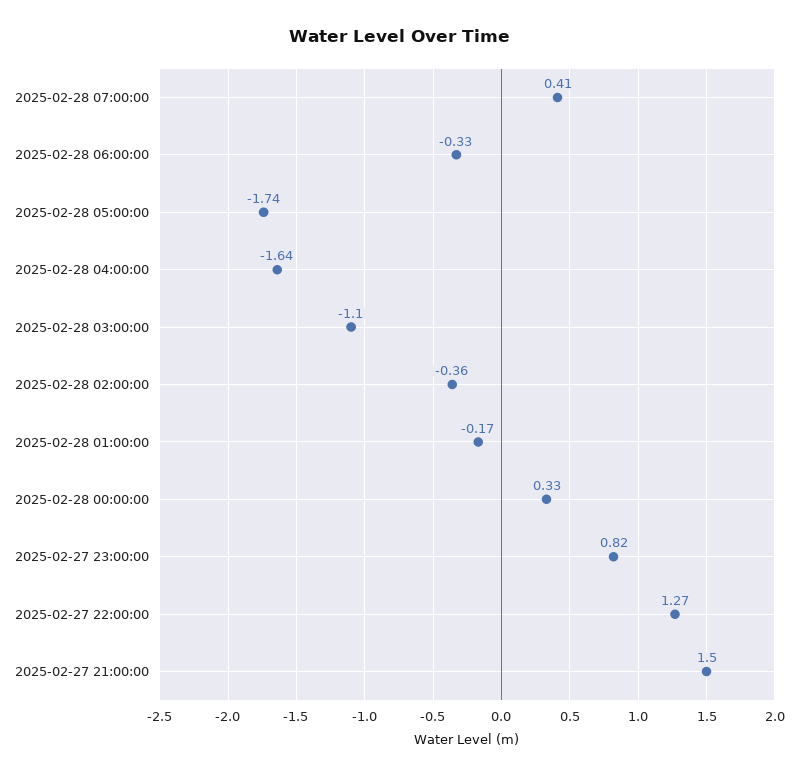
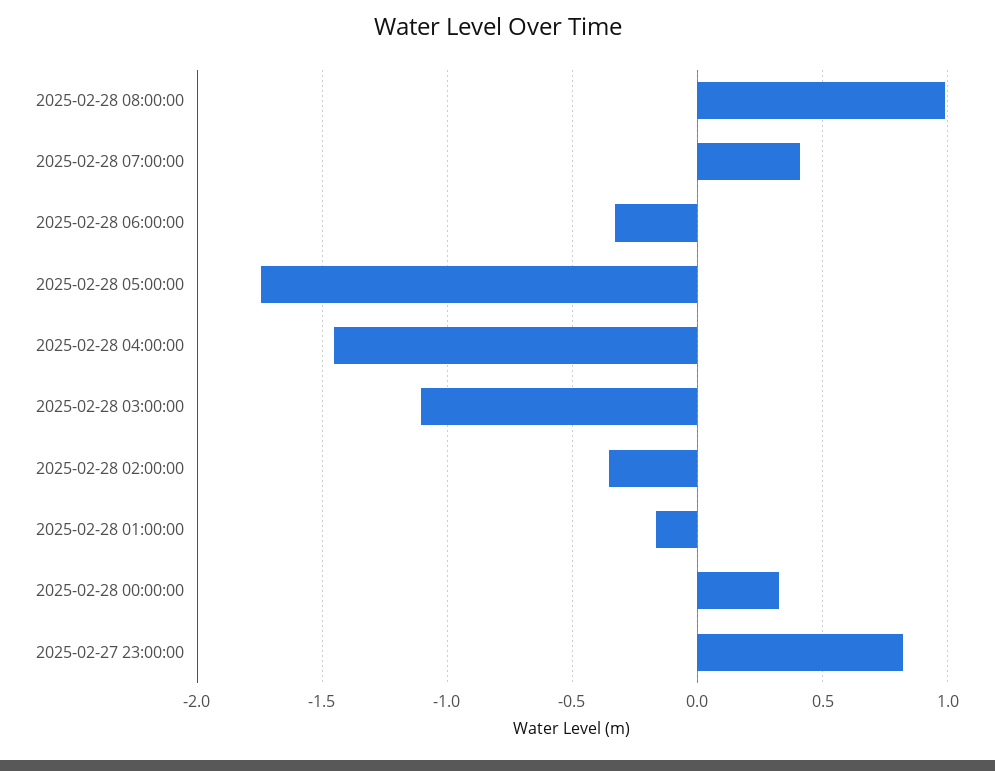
2025-02-28 04:00:00: -1.64 -> -1.45
2025-02-27 22:00:00: 1.27 -> none
2025-02-27 21:00:00: 1.5 -> none
2025-02-28 08:00:00: none -> 1

